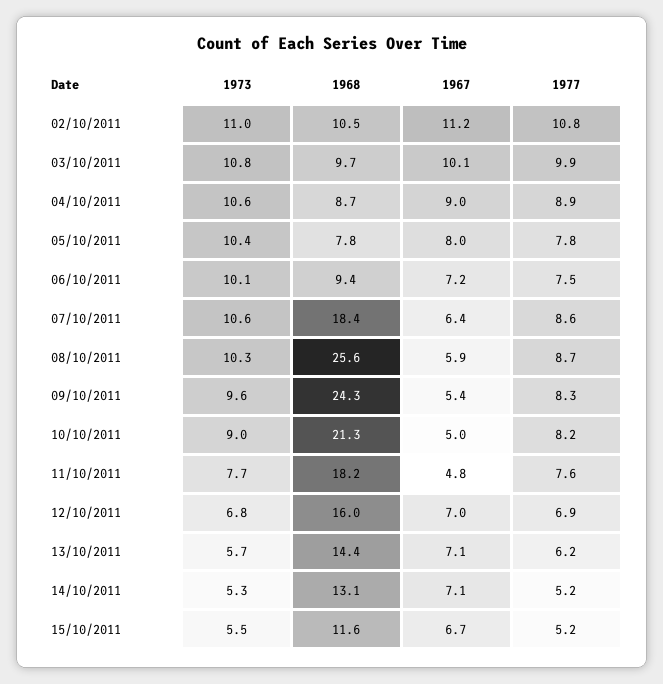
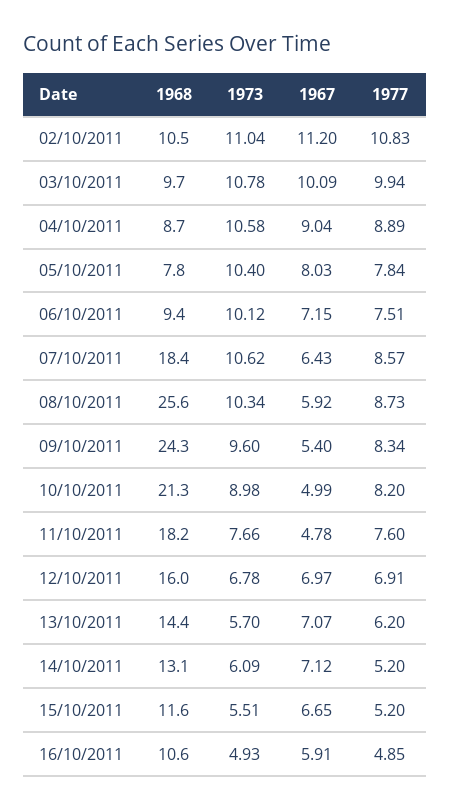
1973, 14/10/2011: 5.3 -> 6.09
1968, 16/10/2011: none -> 10.6
1973, 16/10/2011: none -> 4.93
1967, 16/10/2011: none -> 5.91
1977, 16/10/2011: none -> 4.85

